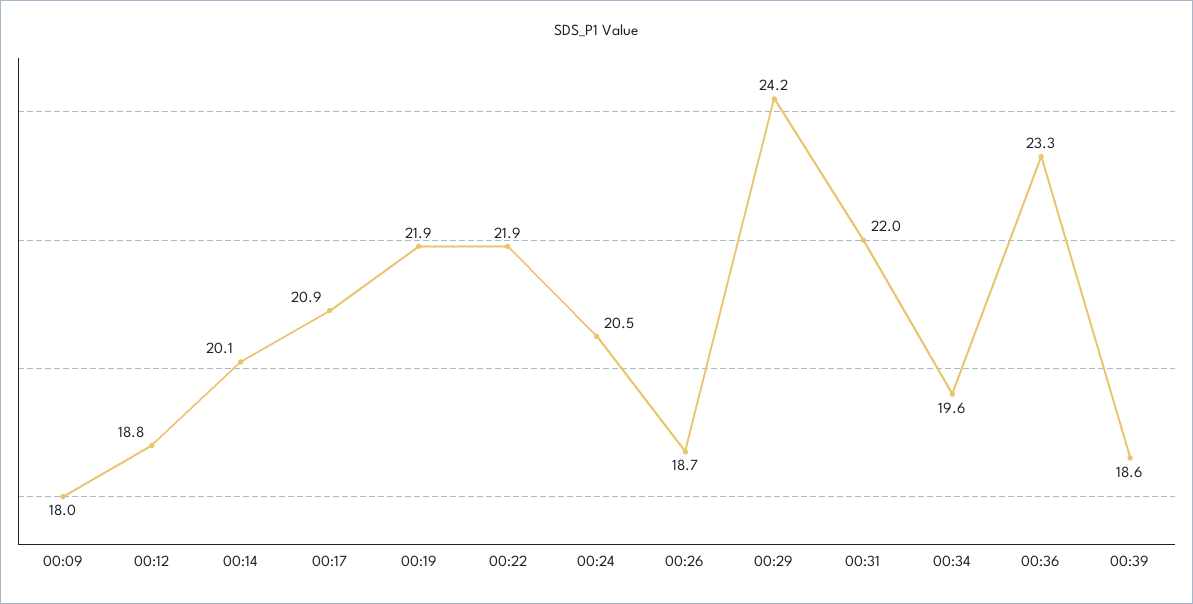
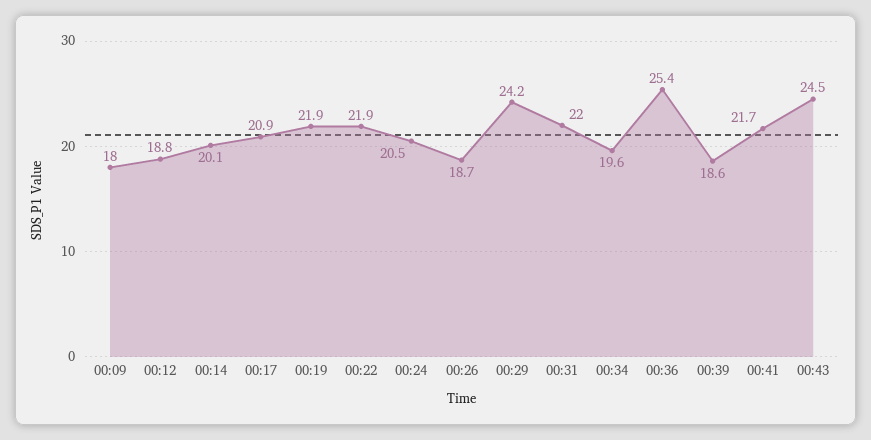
00:36: 23.3 -> 25.4
00:41: none -> 21.7
00:43: none -> 24.5

